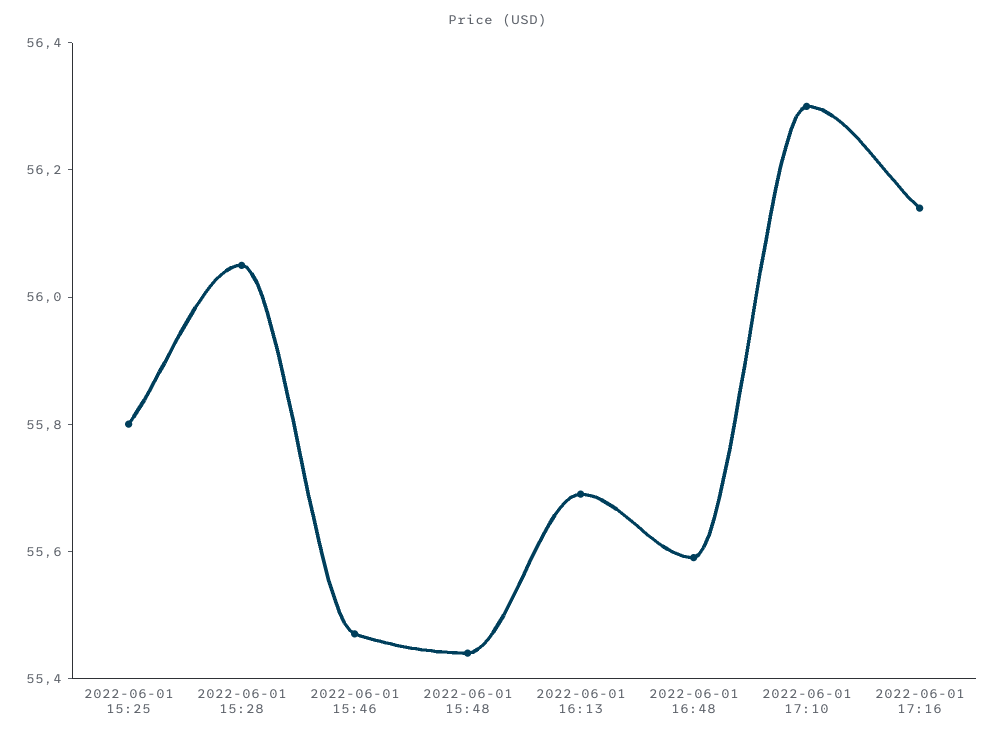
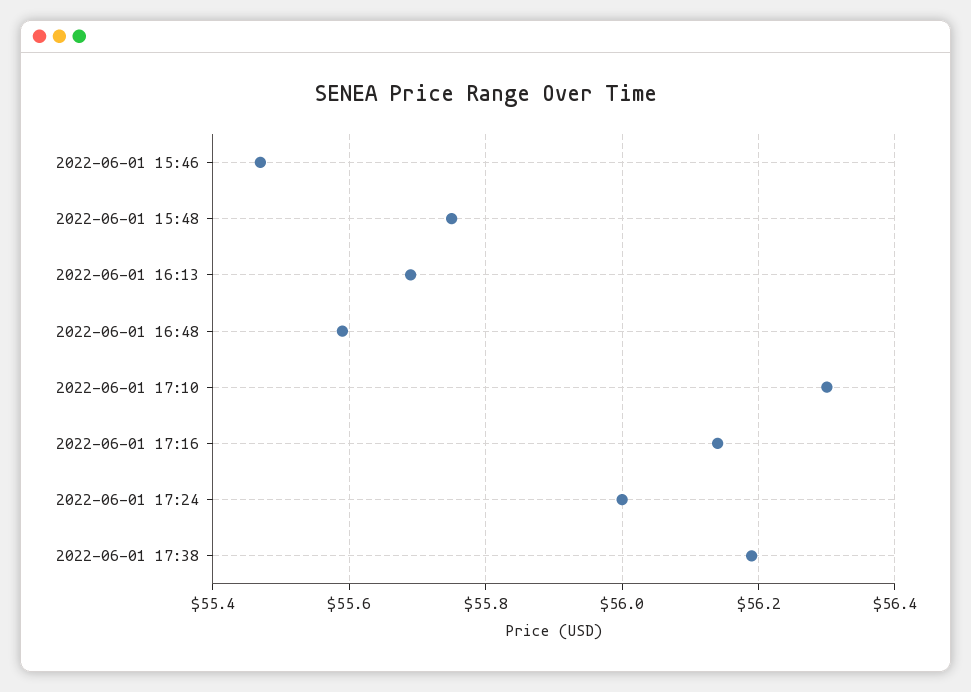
2022-06-01 15:25: 55.8 -> none
2022-06-01 15:28: 56.05 -> none
2022-06-01 15:48: 55.45 -> 55.75
2022-06-01 17:24: none -> 56
2022-06-01 17:38: none -> 56.2

